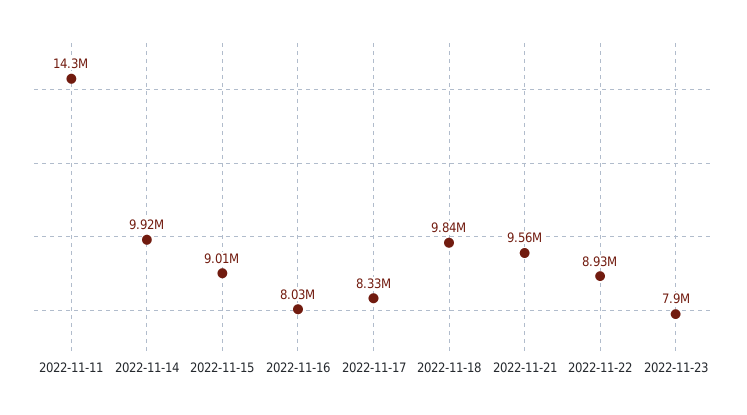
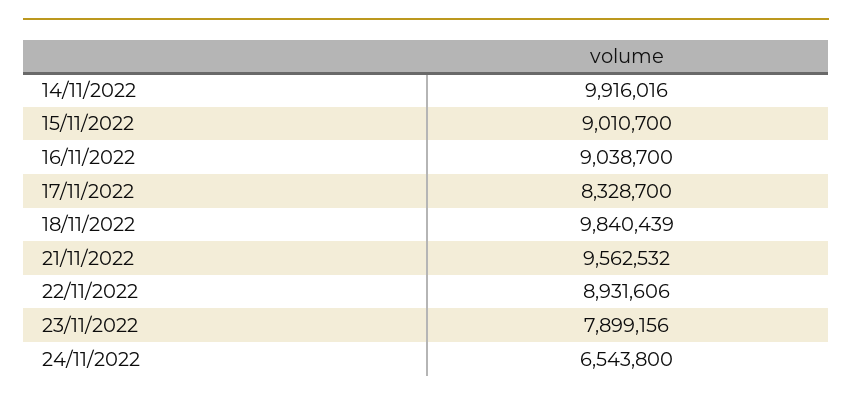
2022-11-11: 14300000 -> none
2022-11-16: 8030000 -> 9038700
24/11/2022: none -> 6543800

